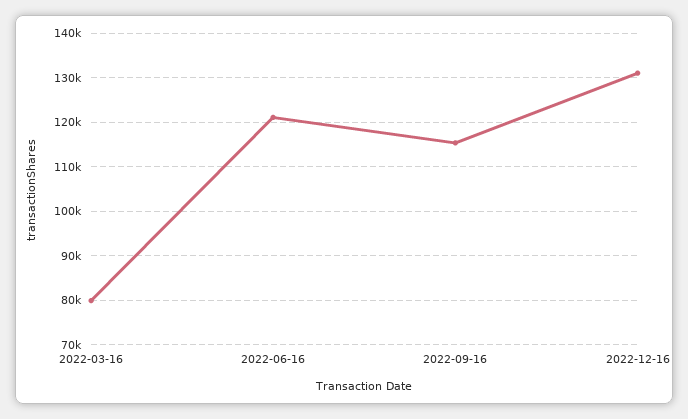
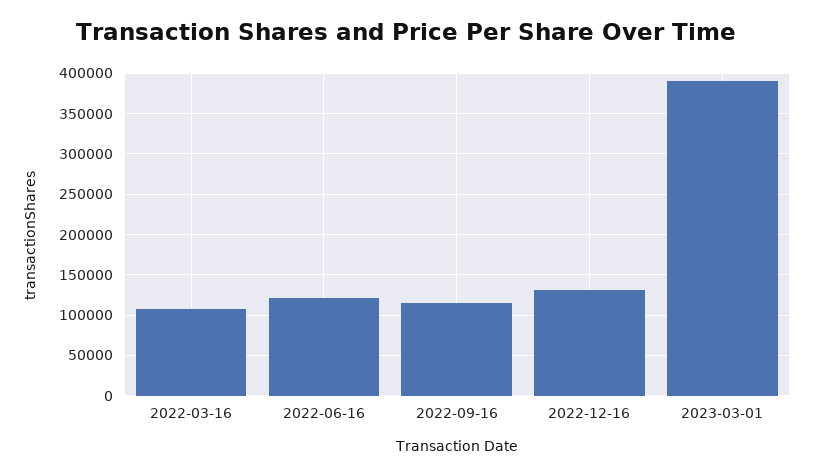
2022-03-16: 80000 -> 110000
2023-03-01: none -> 390000

